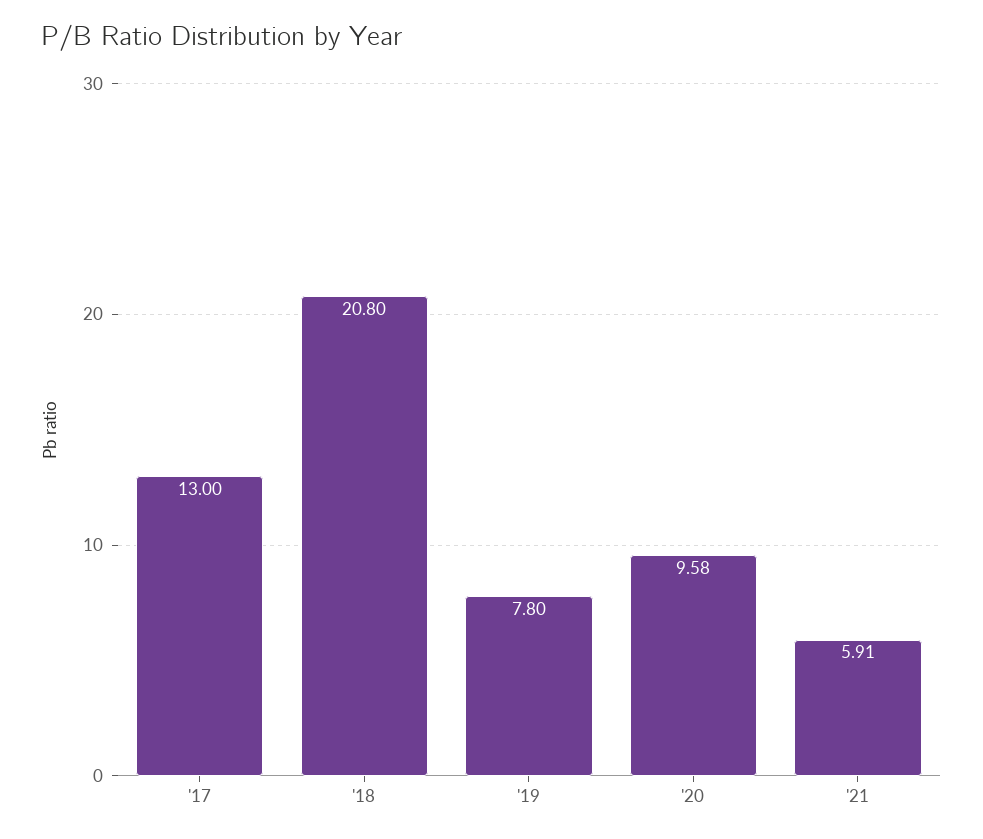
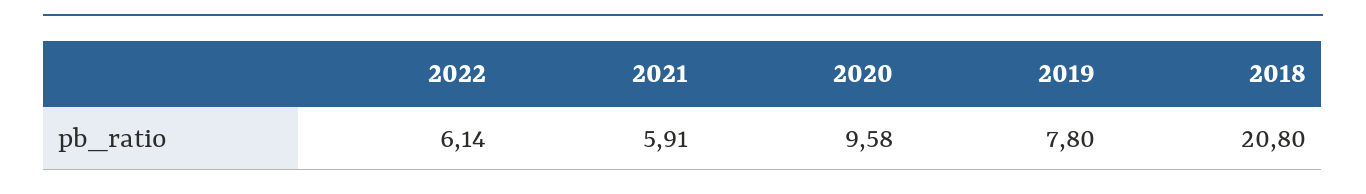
'17: 13 -> none
2022: none -> 6.14

